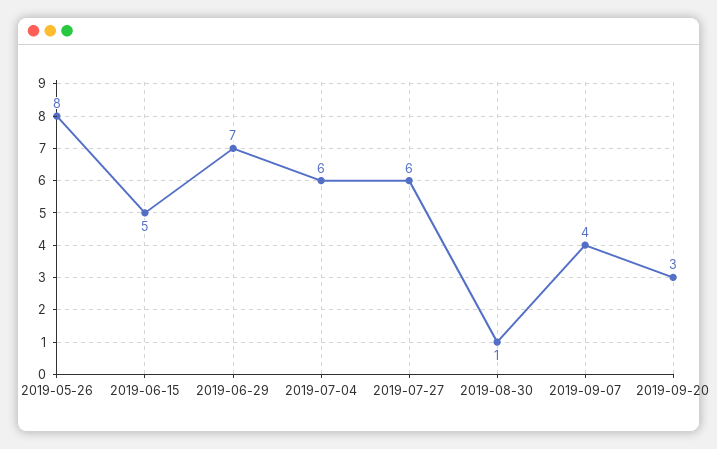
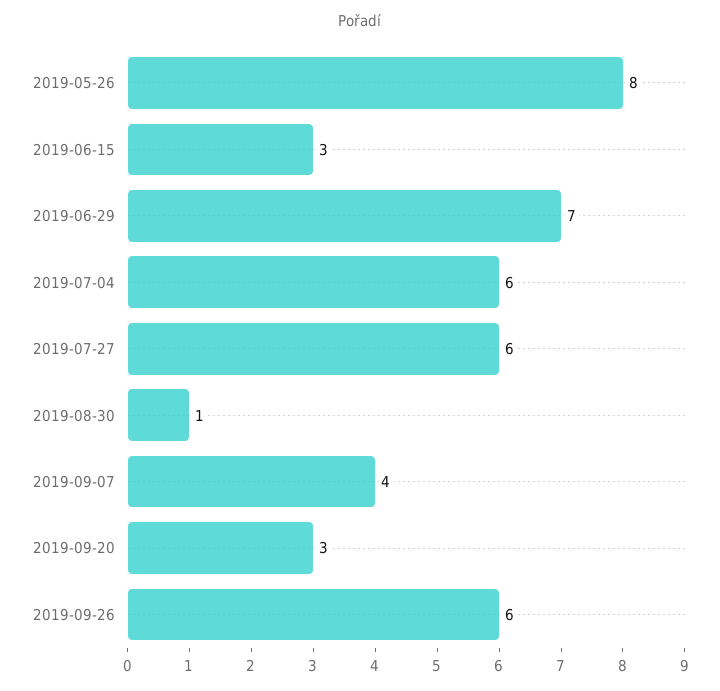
2019-06-15: 5 -> 3
2019-09-26: none -> 6

